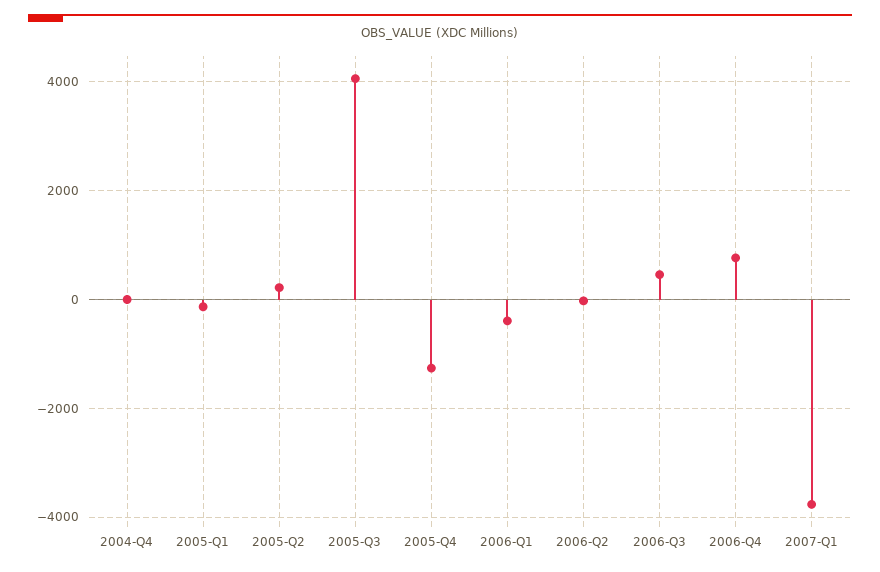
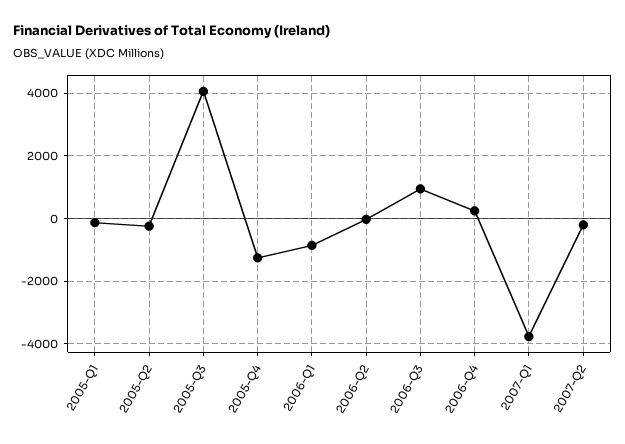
2004-Q4: 0 -> none
2005-Q2: 200 -> -200
2006-Q1: -400 -> -800
2006-Q3: 400 -> 1000
2006-Q4: 800 -> 200
2007-Q2: none -> -200

